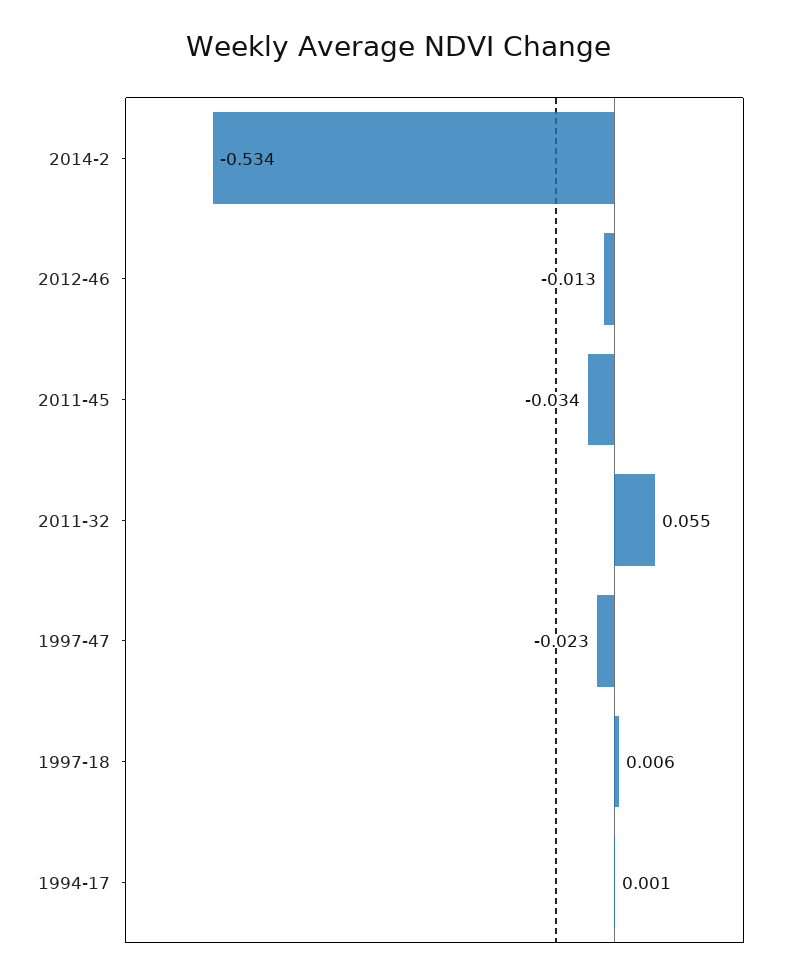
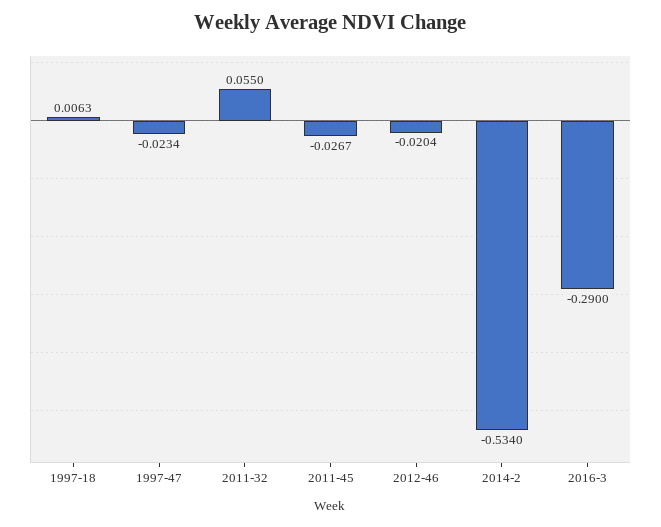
2012-46: -0.013 -> -0.0204
2011-45: -0.034 -> -0.0267
1994-17: 0.001 -> none
2016-3: none -> -0.29

